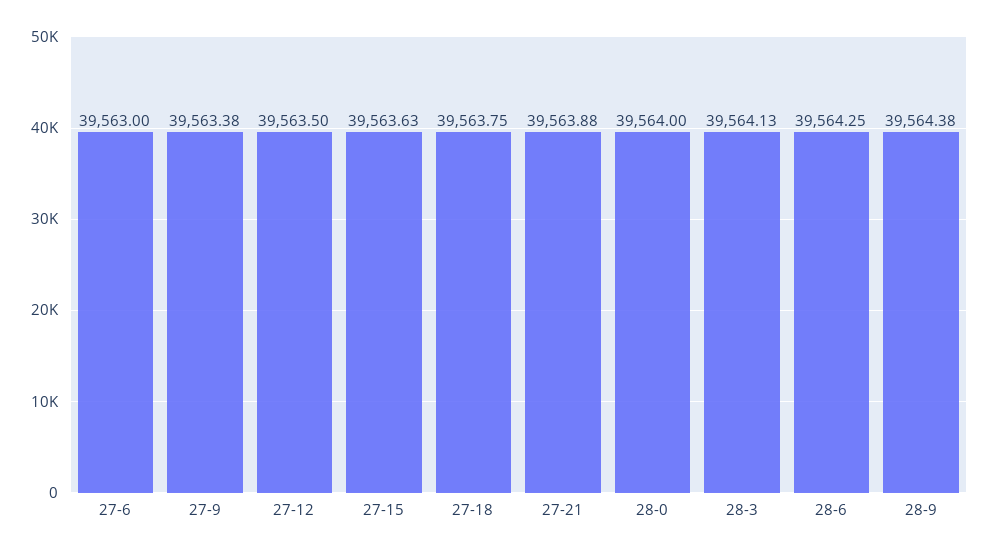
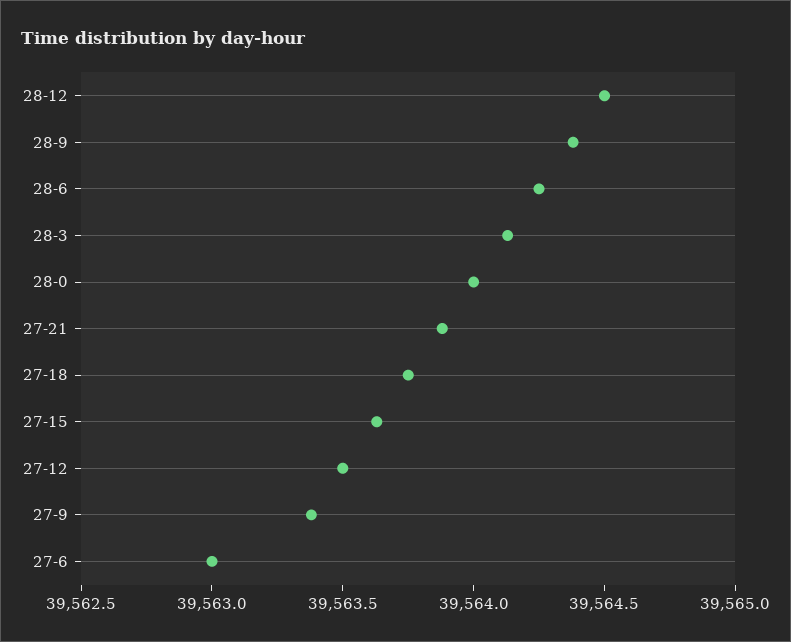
28-12: none -> 39564.5

